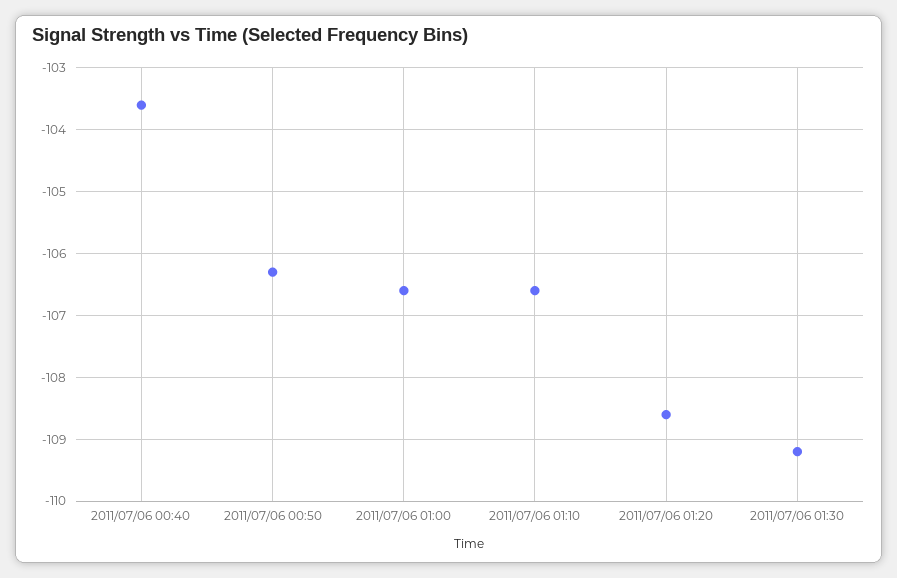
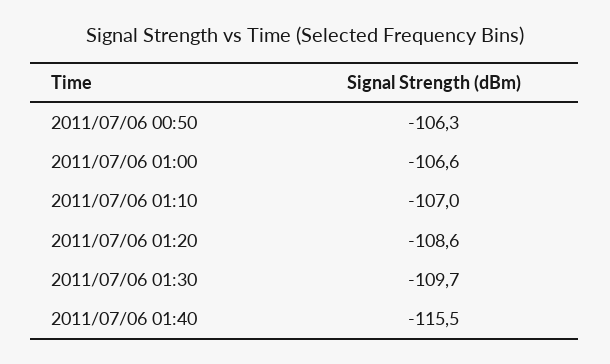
2011/07/06 00:40: -103.6 -> none
2011/07/06 01:10: -106.6 -> -107
2011/07/06 01:30: -109.2 -> -109.7
2011/07/06 01:40: none -> -115.5

